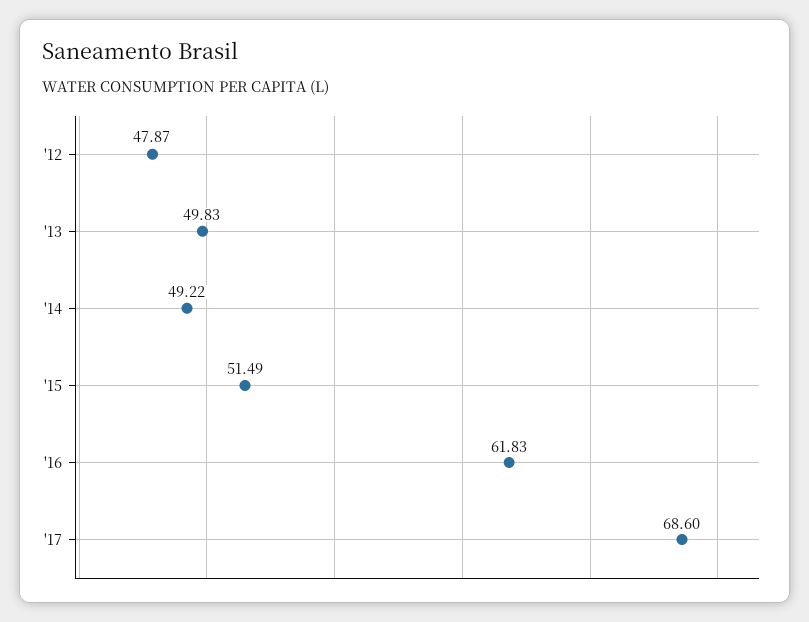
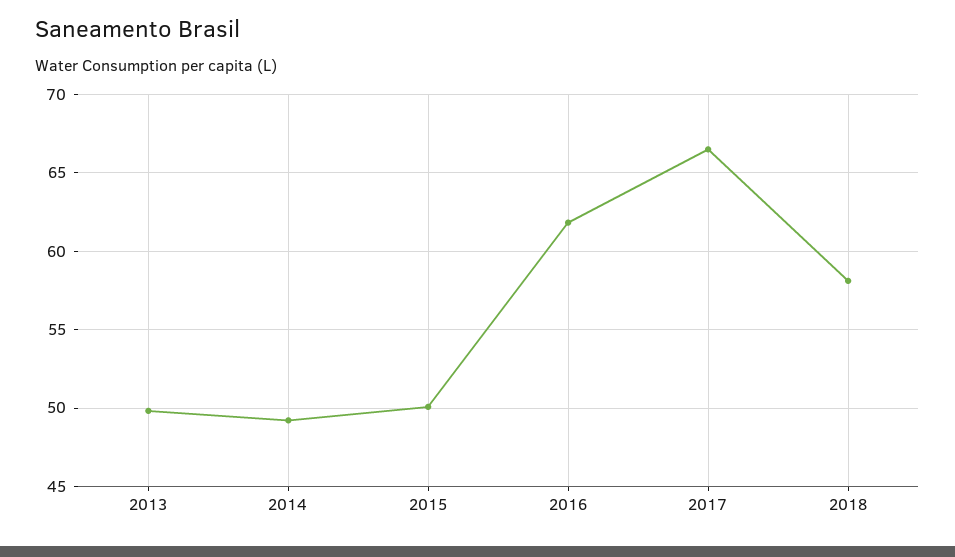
'12: 47.87 -> none
'15: 51.49 -> 50
'17: 68.6 -> 66.5
2018: none -> 58

